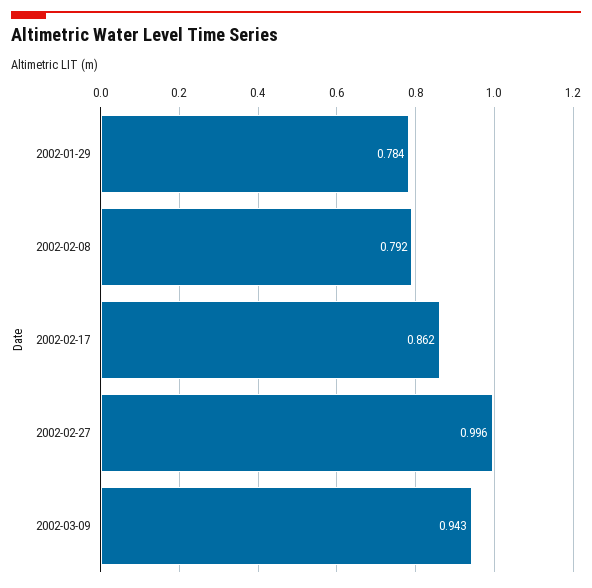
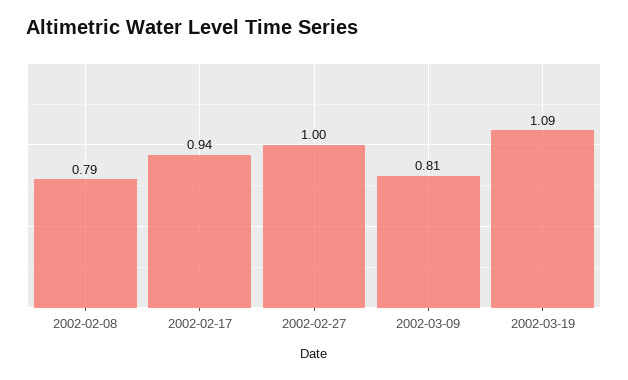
2002-01-29: 0.784 -> none
2002-02-17: 0.862 -> 0.94
2002-03-09: 0.943 -> 0.81
2002-03-19: none -> 1.09

